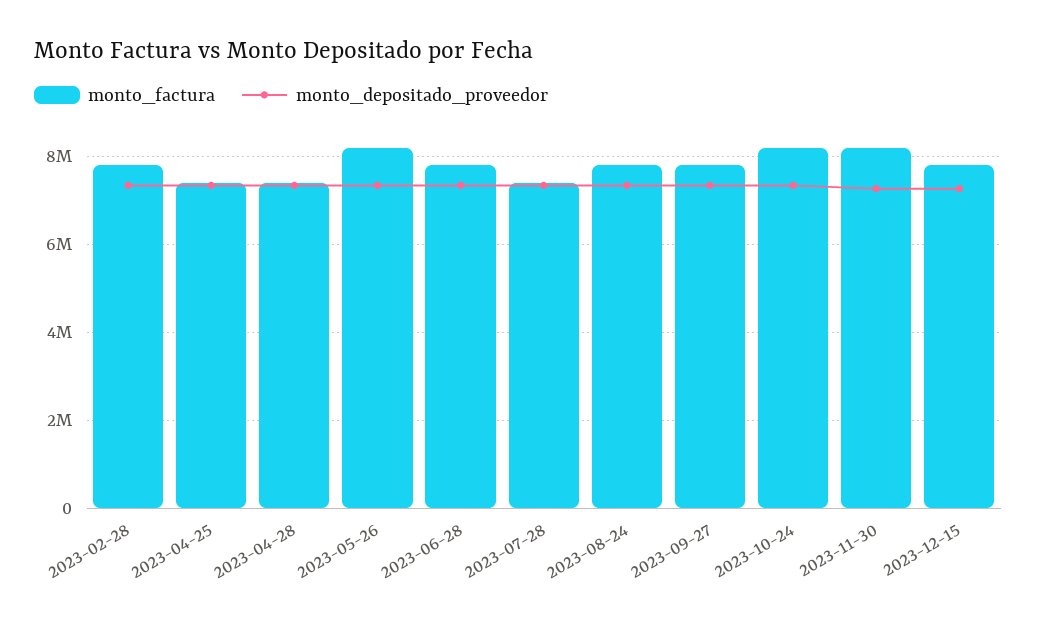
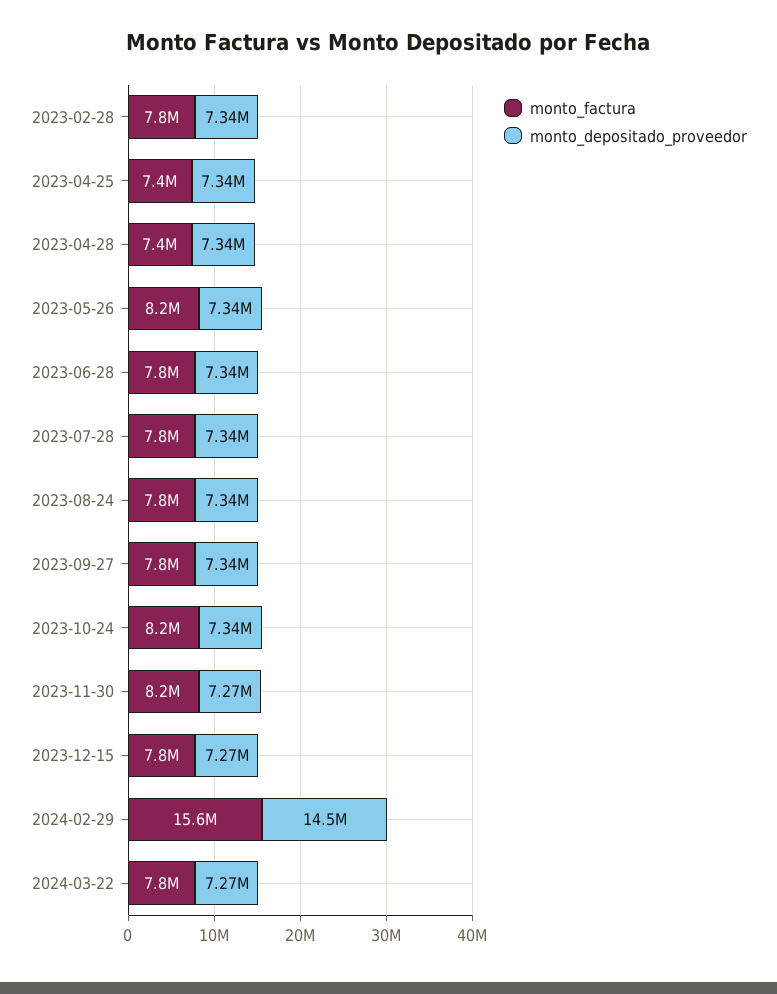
monto_factura, 2023-07-28: 7400000 -> 7800000
monto_factura, 2024-02-29: none -> 15600000
monto_depositado_proveedor, 2024-02-29: none -> 14500000
monto_factura, 2024-03-22: none -> 7800000
monto_depositado_proveedor, 2024-03-22: none -> 7270000

